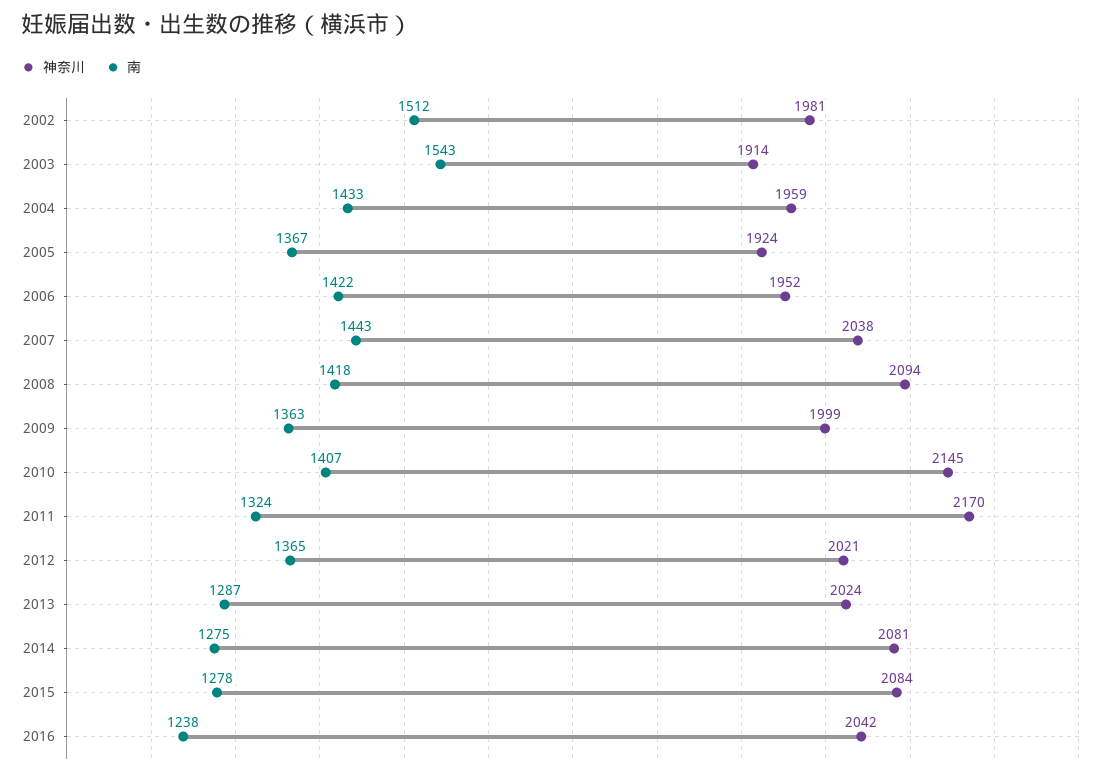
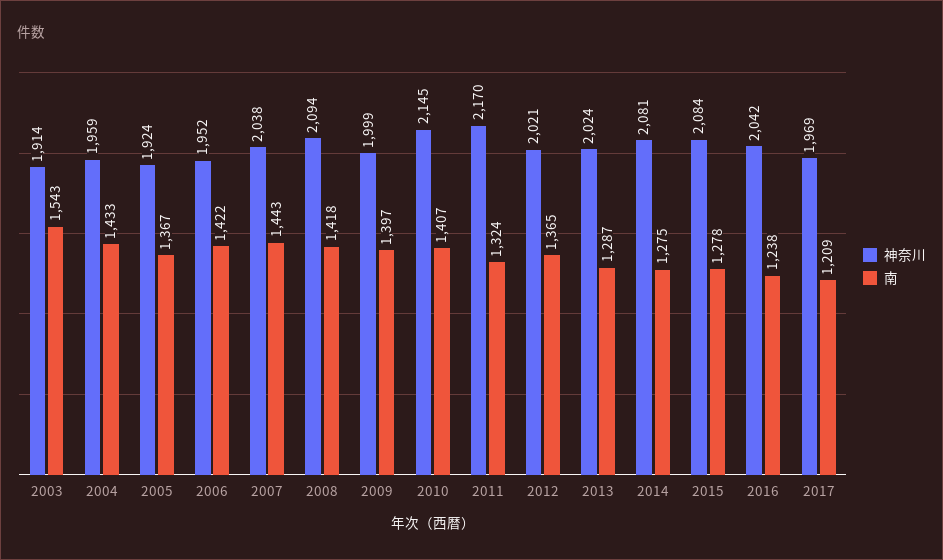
神奈川, 2002: 1981 -> none
南, 2002: 1512 -> none
南, 2009: 1363 -> 1397
神奈川, 2017: none -> 1969
南, 2017: none -> 1209

